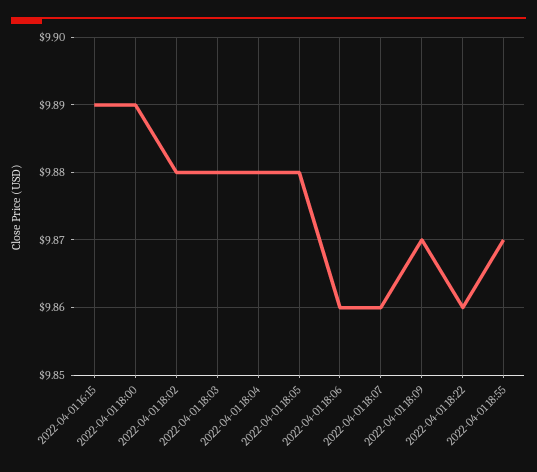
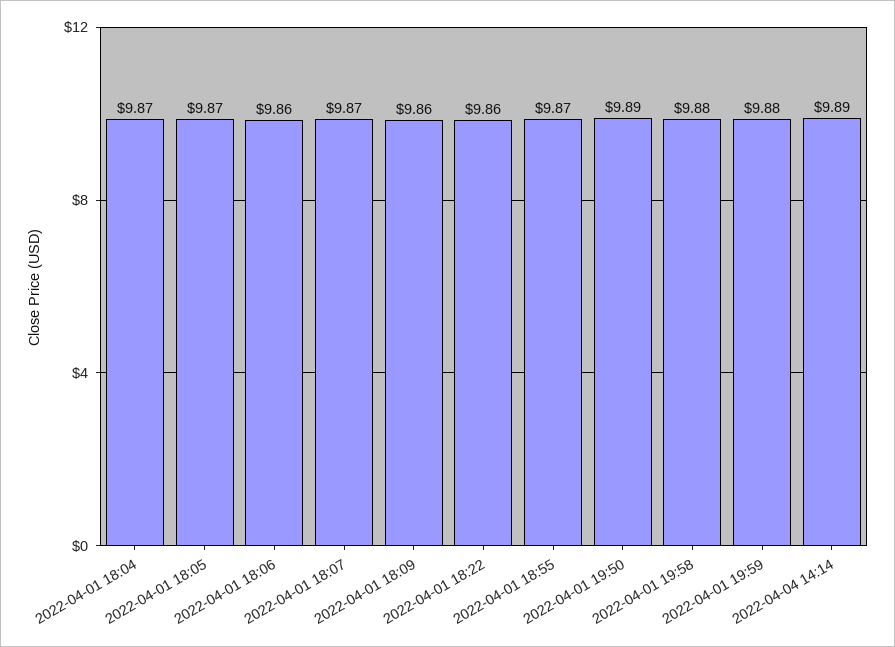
2022-04-01 16:15: 9.89 -> none
2022-04-01 18:00: 9.89 -> none
2022-04-01 18:02: 9.88 -> none
2022-04-01 18:03: 9.88 -> none
2022-04-01 18:04: 9.88 -> 9.87
2022-04-01 18:05: 9.88 -> 9.87
2022-04-01 18:07: 9.86 -> 9.87
2022-04-01 18:09: 9.87 -> 9.86
2022-04-01 19:50: none -> 9.89
2022-04-01 19:58: none -> 9.88
2022-04-01 19:59: none -> 9.88
2022-04-04 14:14: none -> 9.89

